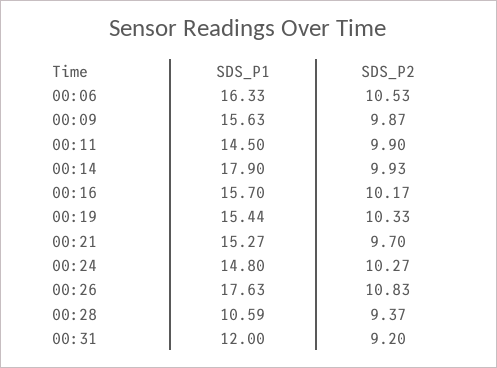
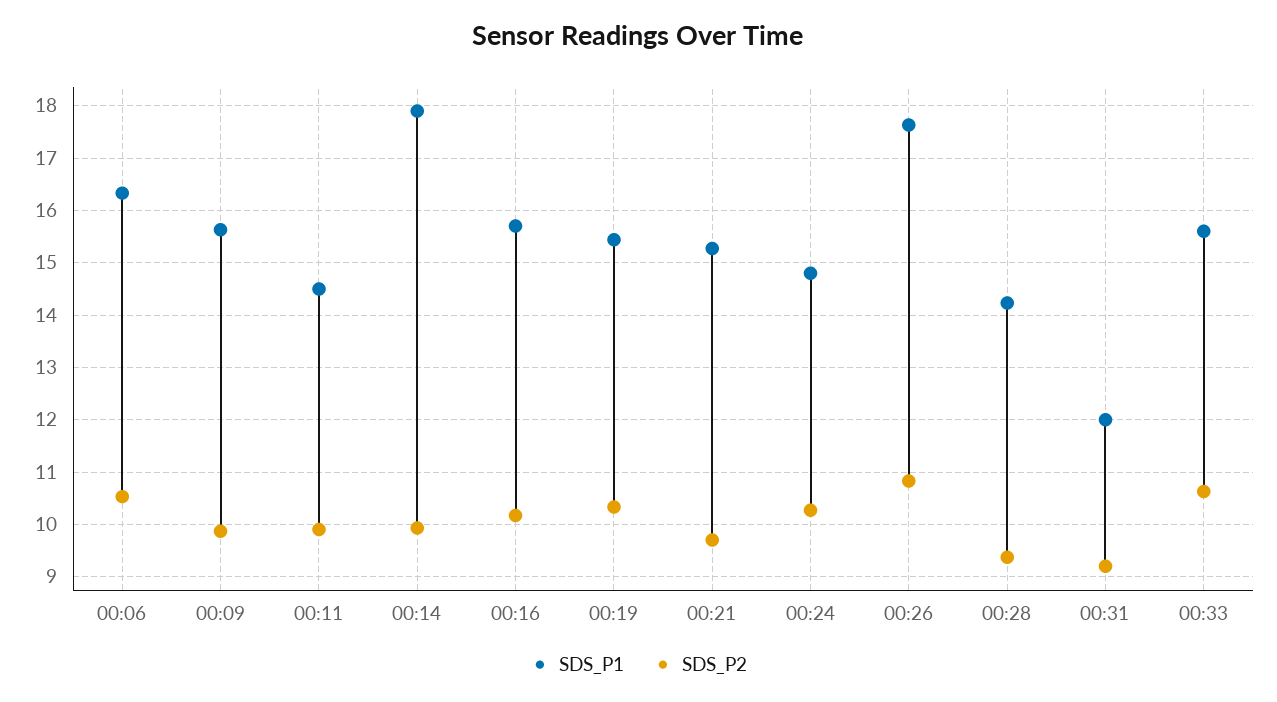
SDS_P1, 00:28: 10.59 -> 14.2
SDS_P1, 00:33: none -> 15.6
SDS_P2, 00:33: none -> 10.6

